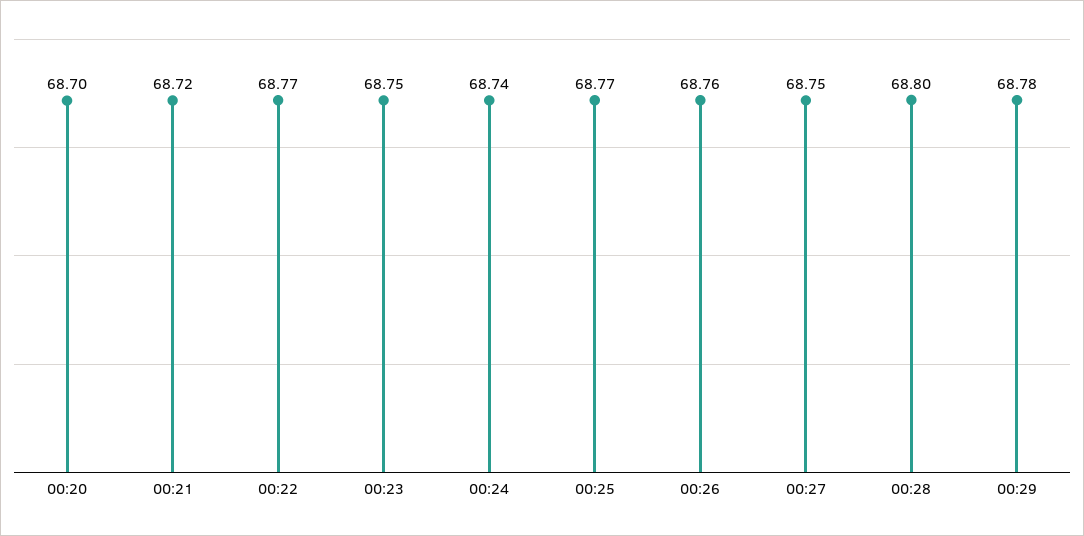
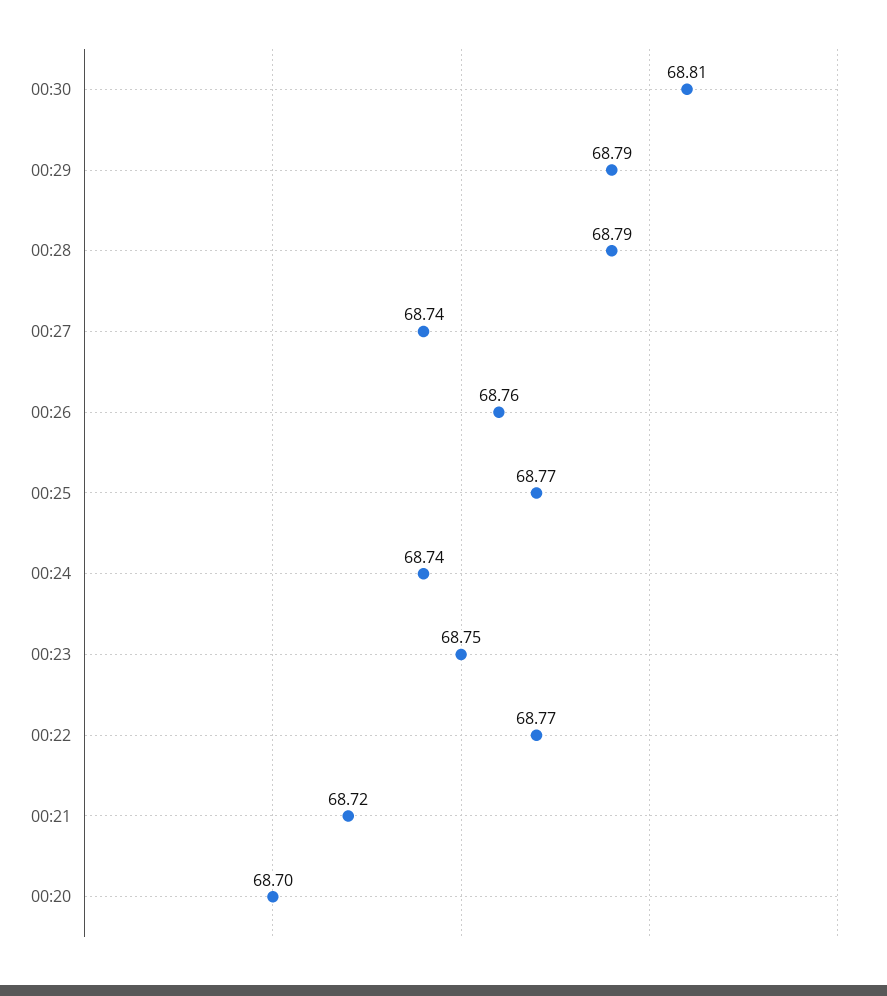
00:27: 68.75 -> 68.74
00:28: 68.8 -> 68.79
00:29: 68.78 -> 68.79
00:30: none -> 68.81

